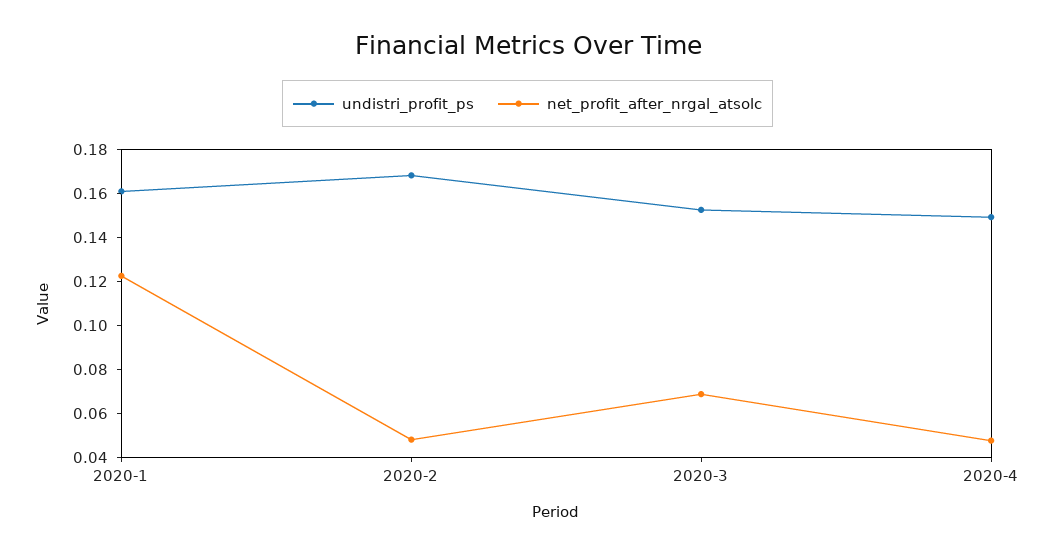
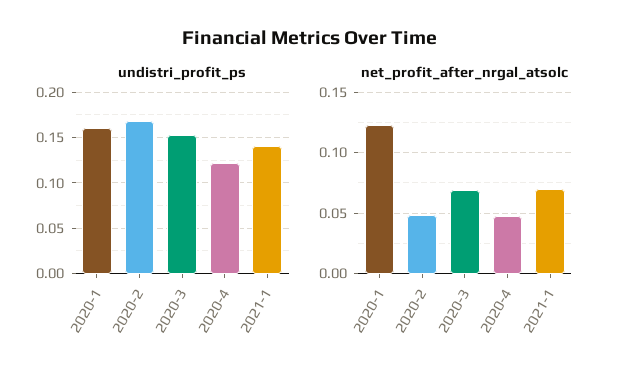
undistri_profit_ps, 2020-4: 0.15 -> 0.12
undistri_profit_ps, 2021-1: none -> 0.14
net_profit_after_nrgal_atsolc, 2021-1: none -> 0.07

